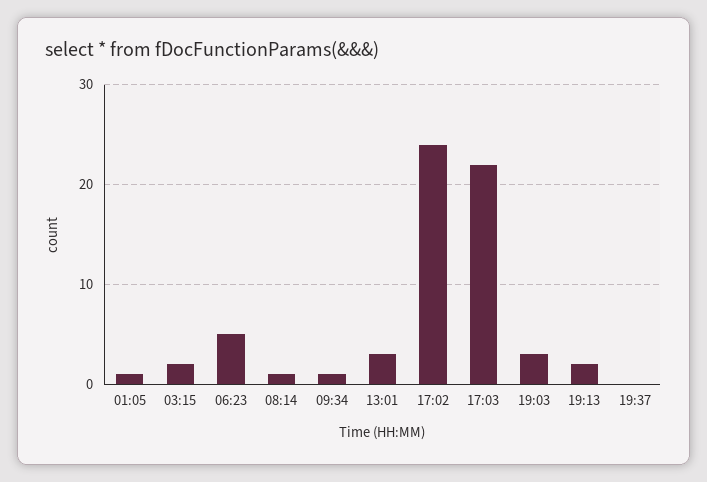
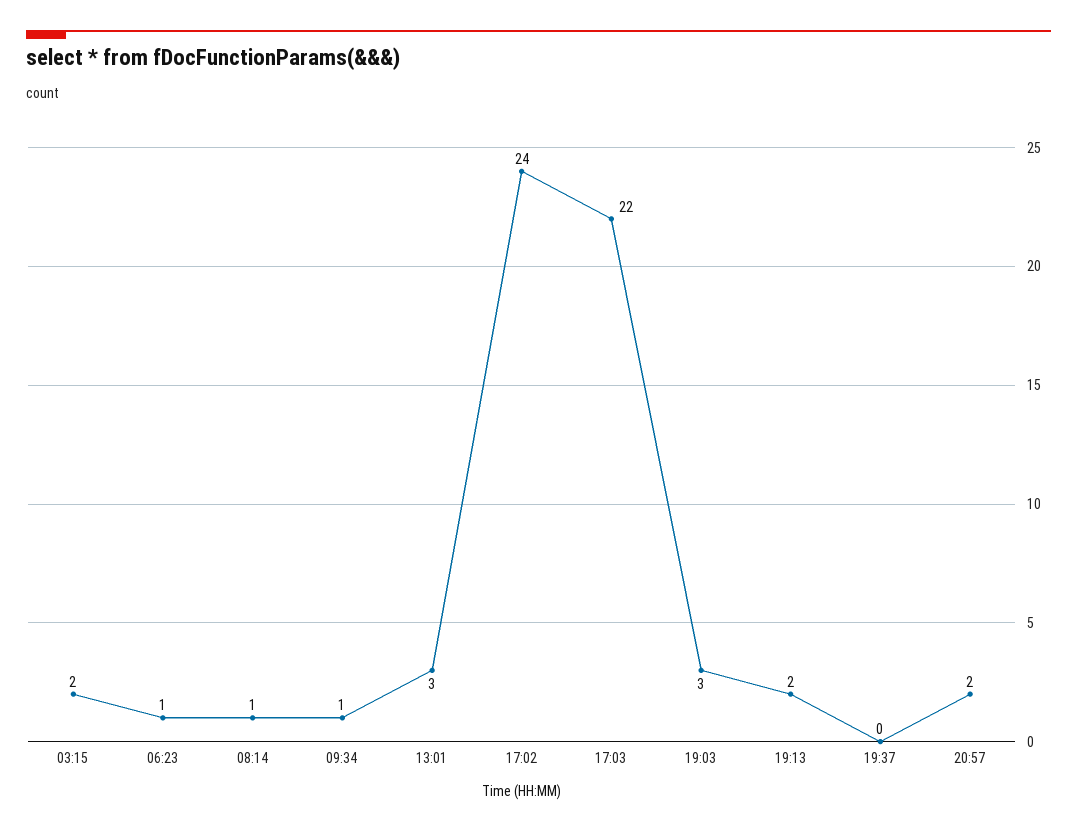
01:05: 1 -> none
06:23: 5 -> 1
20:57: none -> 2

